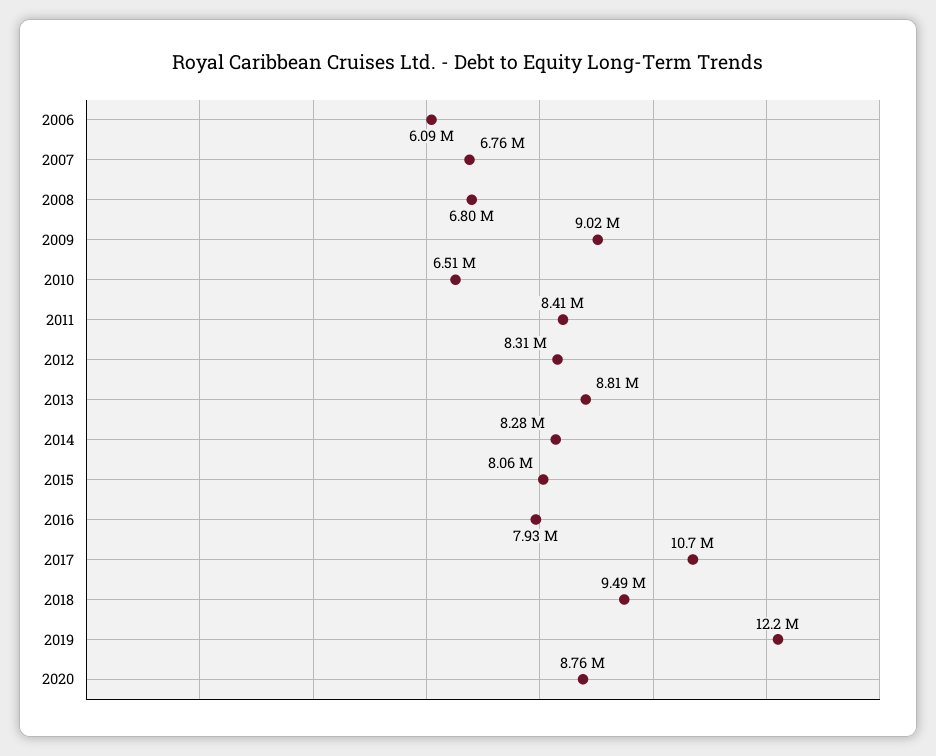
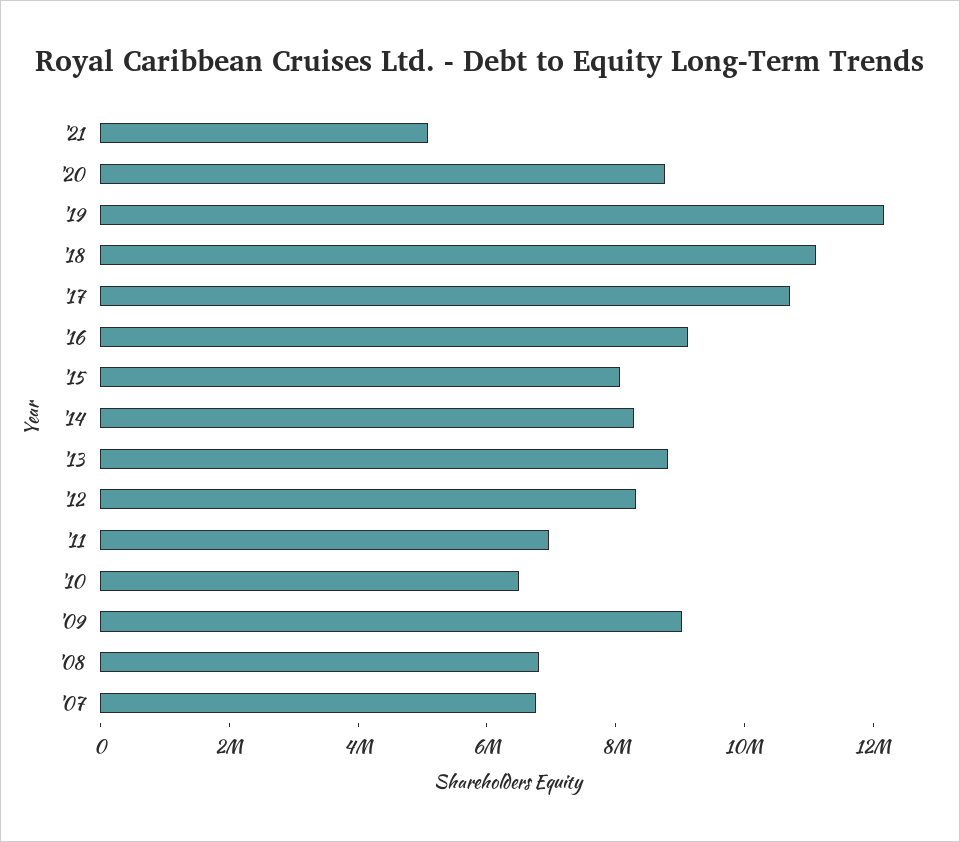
2006: 6090000 -> none
2011: 8410000 -> 7000000
2016: 7930000 -> 9000000
2018: 9490000 -> 11000000
'21: none -> 5000000

